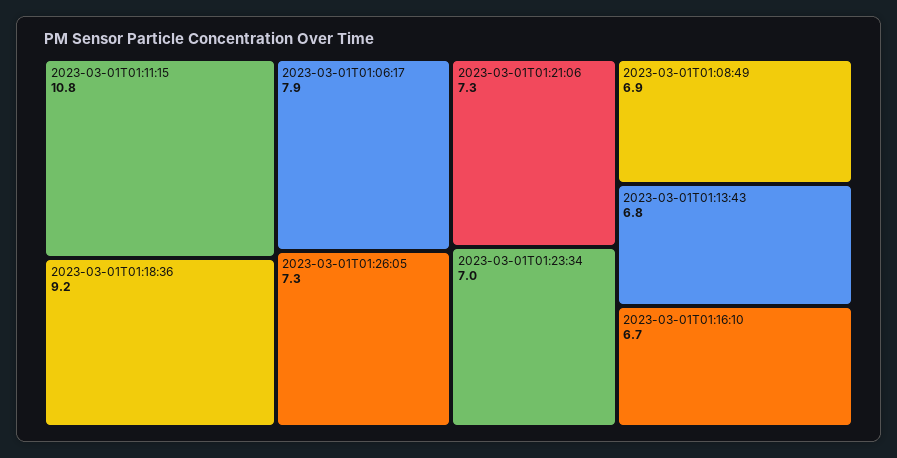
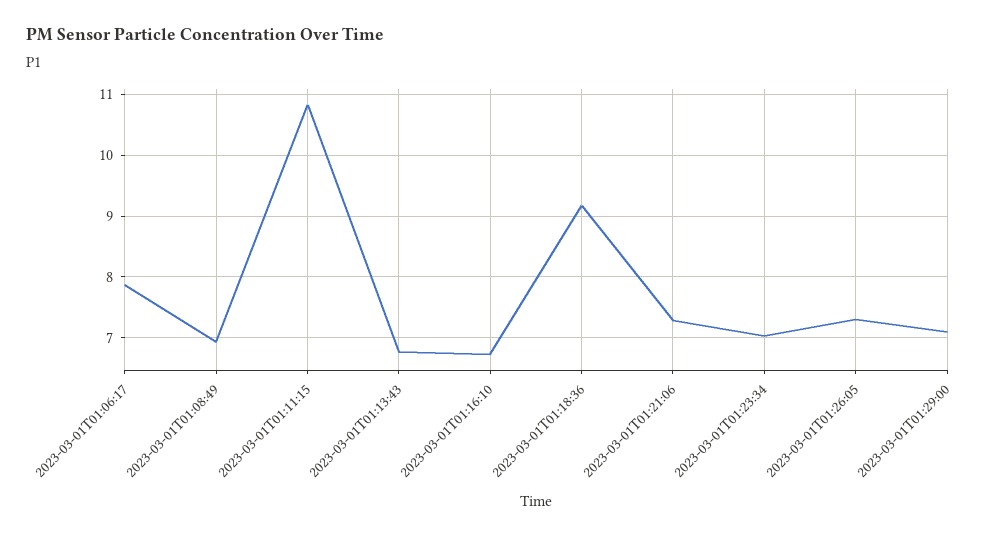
2023-03-01T01:29:00: none -> 7.1

